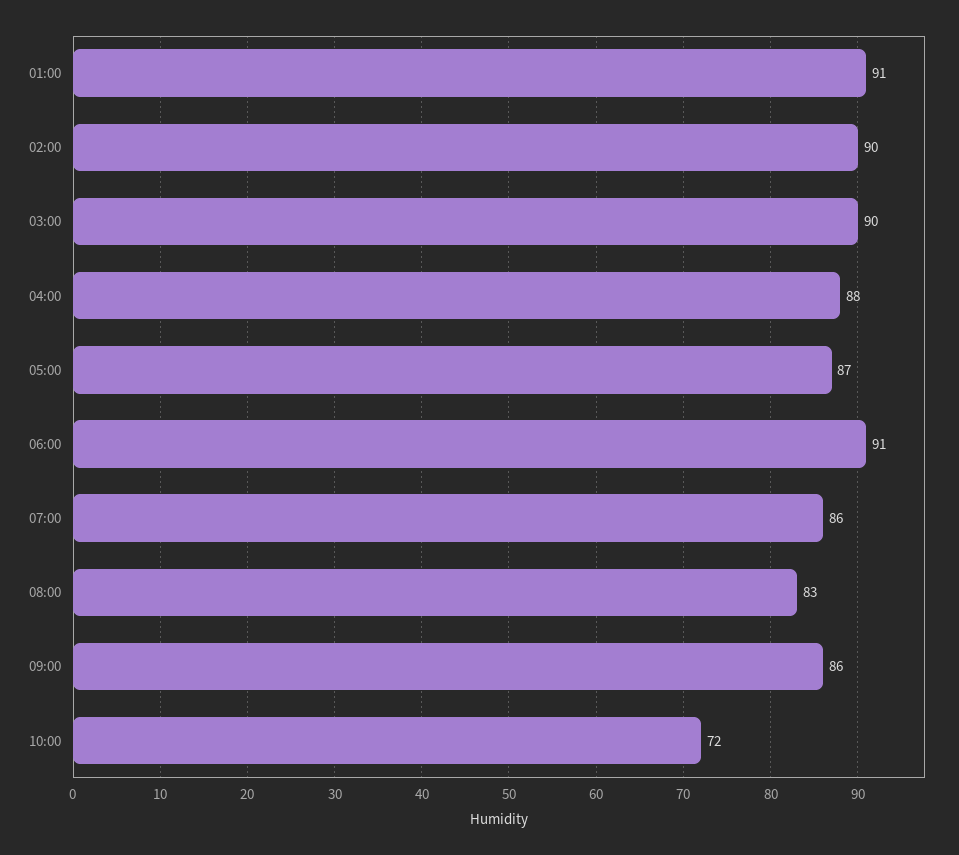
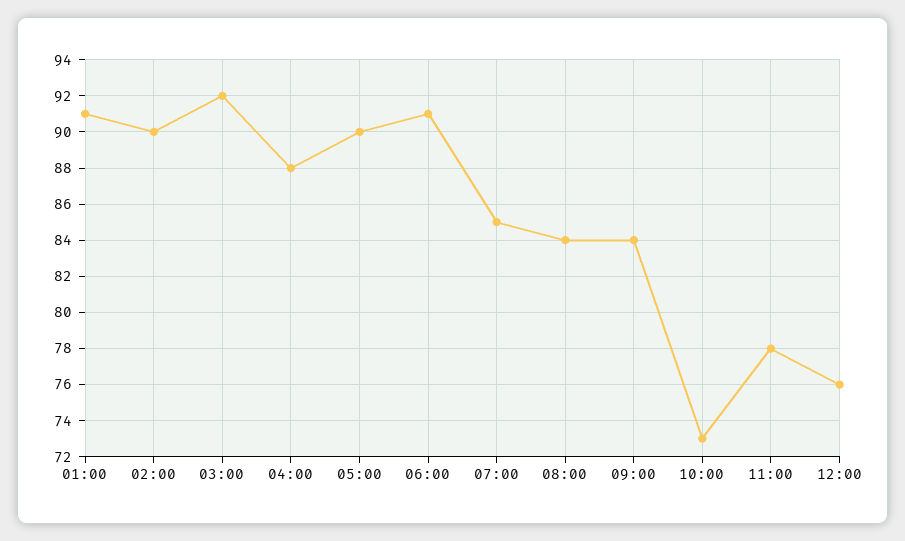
03:00: 90 -> 92
05:00: 87 -> 90
07:00: 86 -> 85
08:00: 83 -> 84
09:00: 86 -> 84
10:00: 72 -> 73
11:00: none -> 78
12:00: none -> 76

